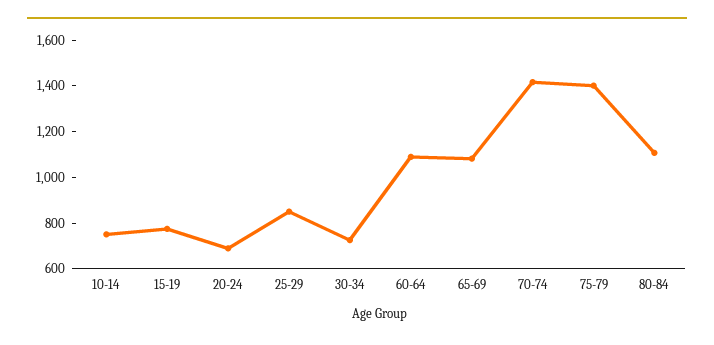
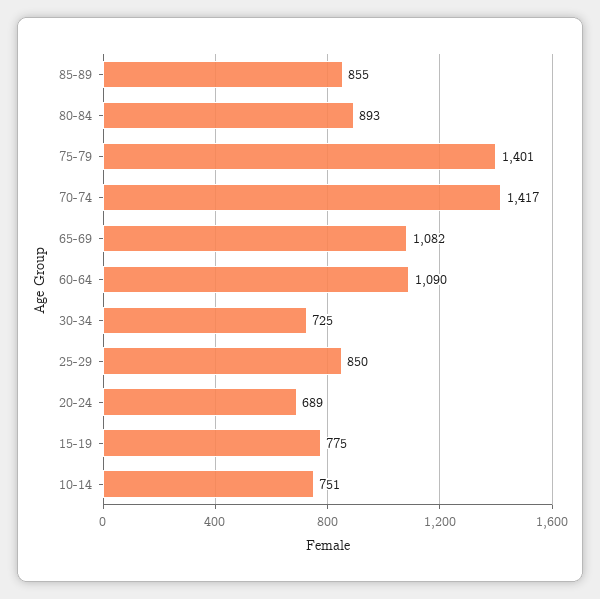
80-84: 1100 -> 893
85-89: none -> 855

